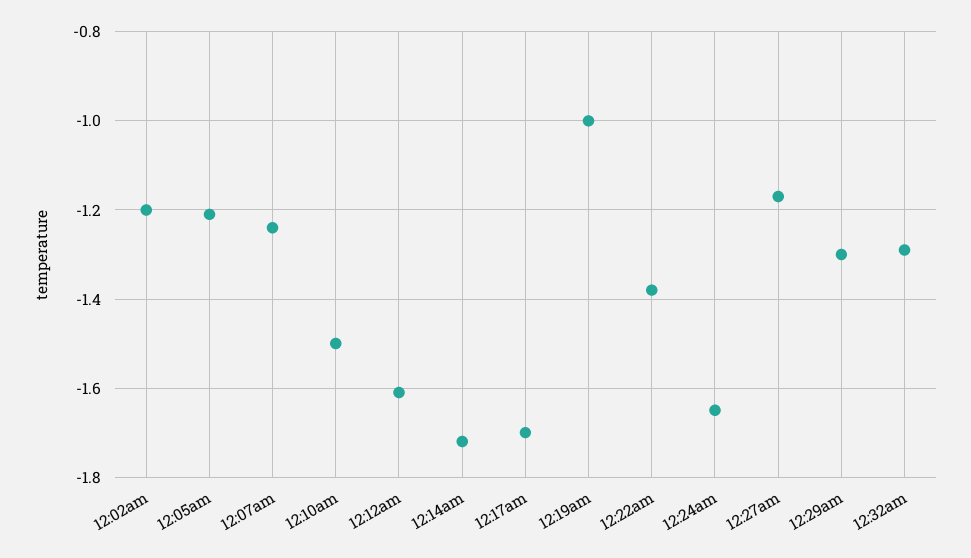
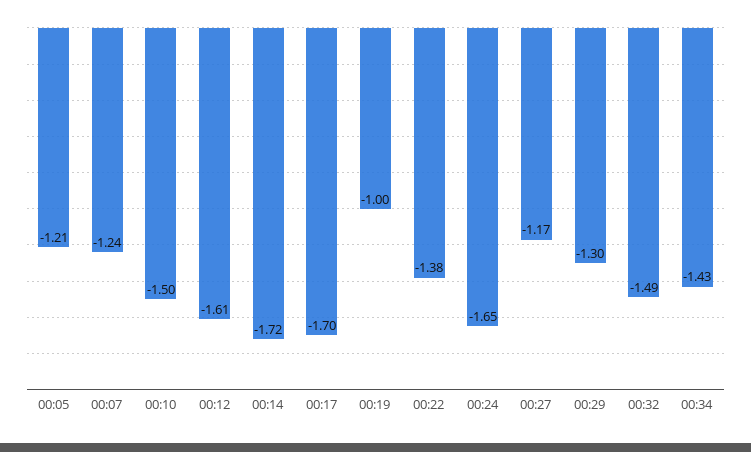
12:02am: -1.2 -> none
12:32am: -1.3 -> -1.49
00:34: none -> -1.43

